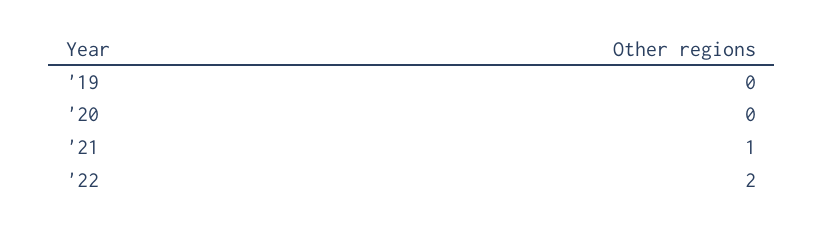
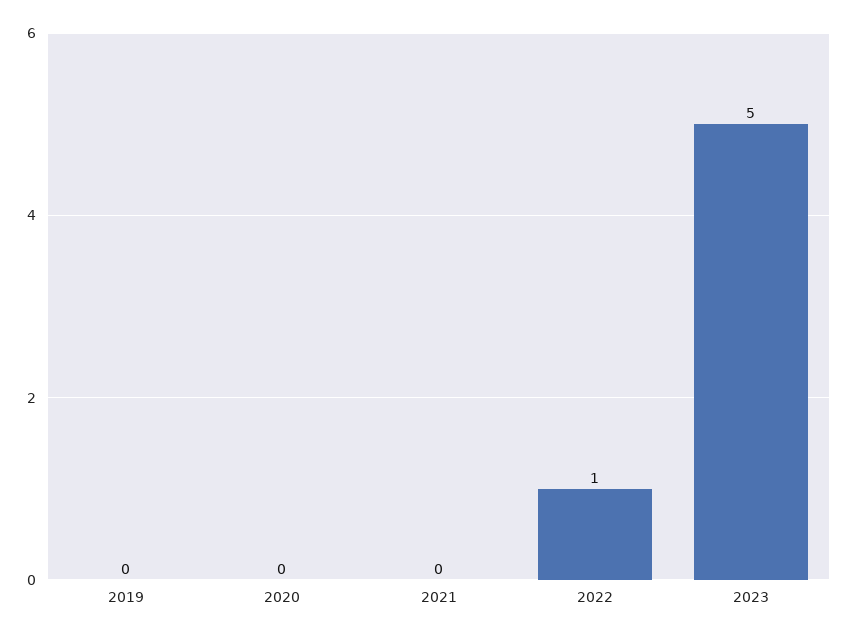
'21: 1 -> 0
'22: 2 -> 1
2023: none -> 5

